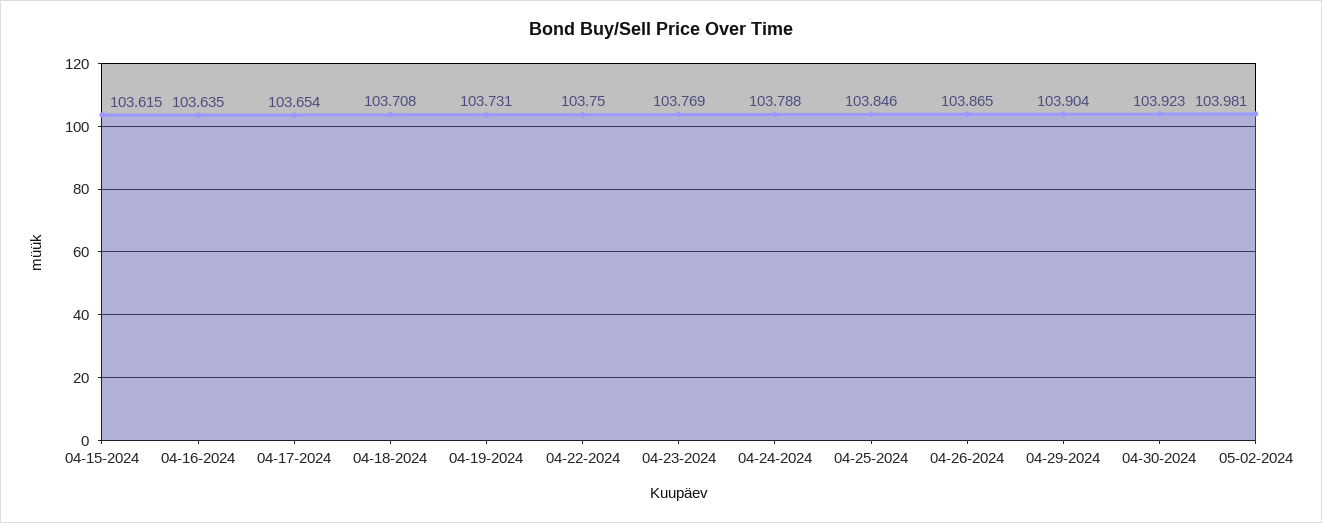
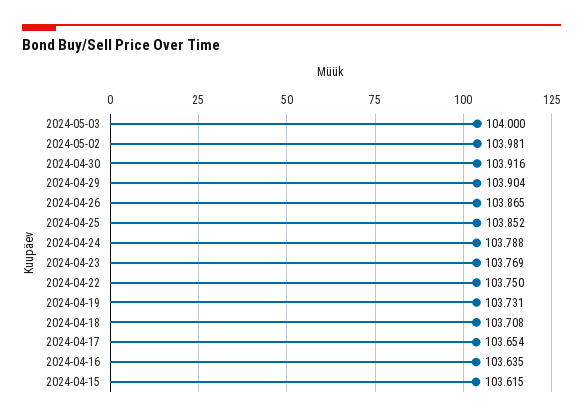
04-25-2024: 103.846 -> 103.852
04-30-2024: 103.923 -> 103.916
2024-05-03: none -> 104

